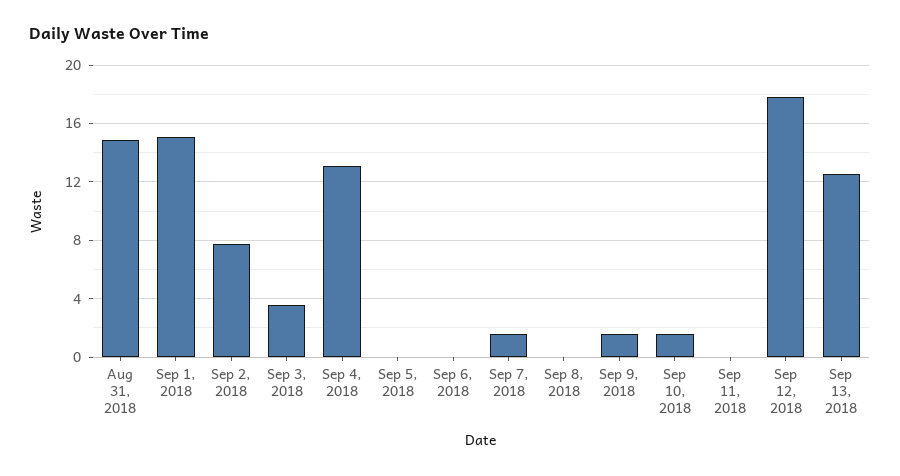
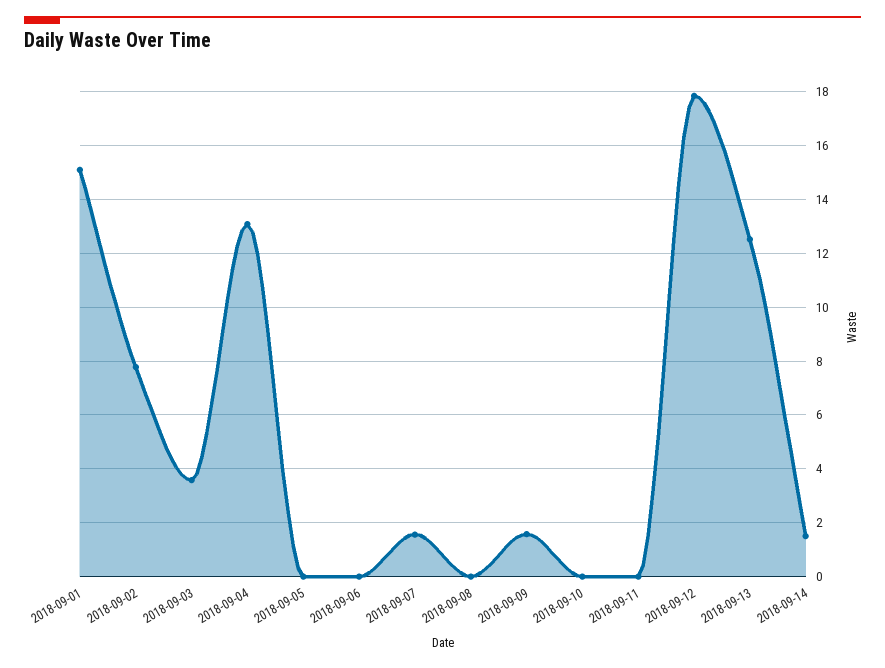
Aug 31, 2018: 15 -> none
Sep 10, 2018: 1.5 -> 0
2018-09-14: none -> 1.5

